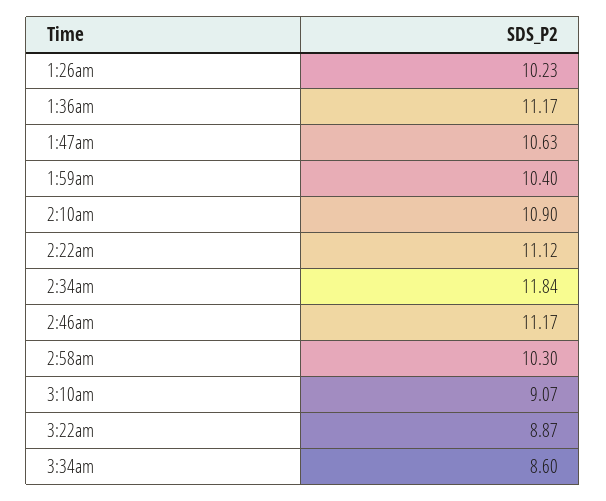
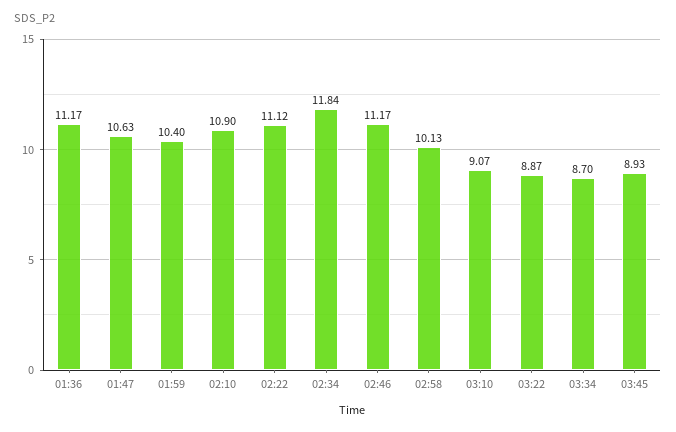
1:26am: 10.23 -> none
2:58am: 10.3 -> 10.13
3:34am: 8.6 -> 8.7
03:45: none -> 8.93

